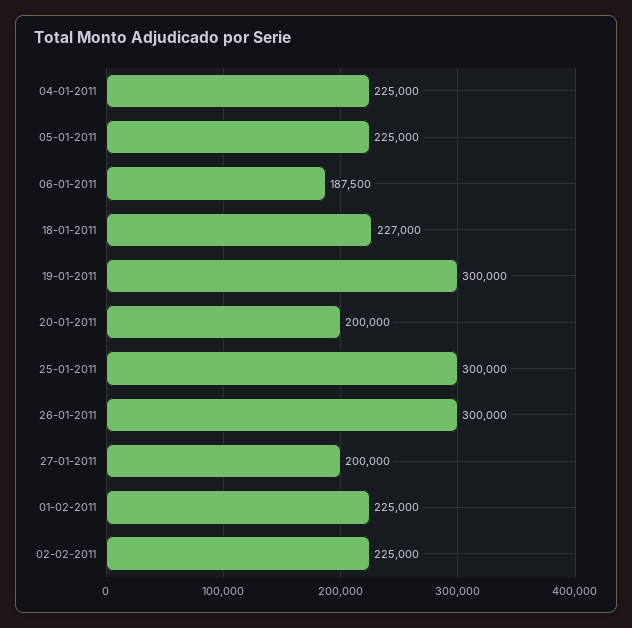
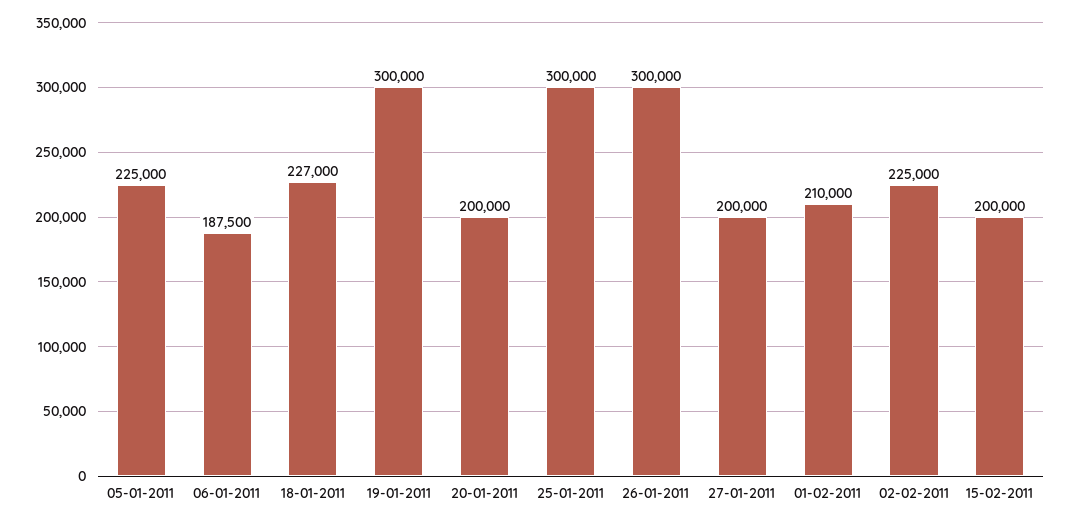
04-01-2011: 225000 -> none
01-02-2011: 225000 -> 210000
15-02-2011: none -> 200000

